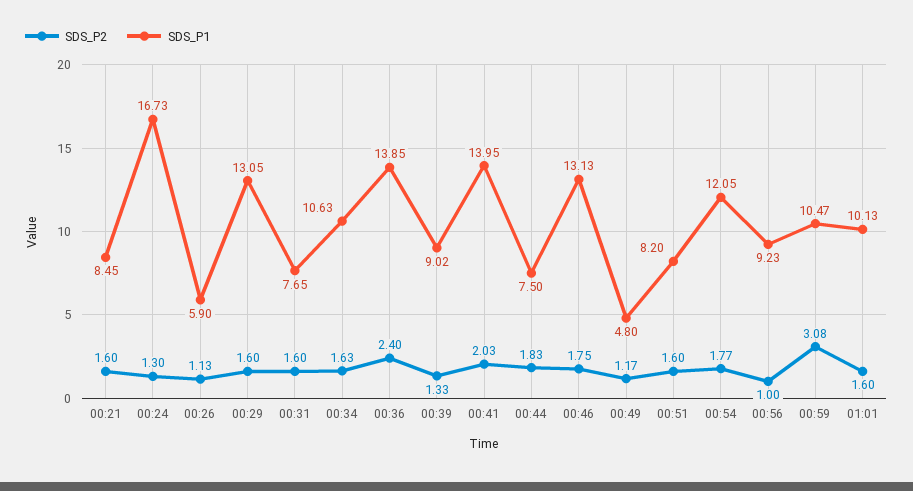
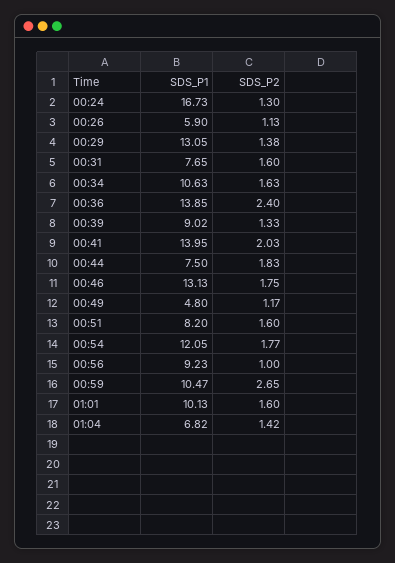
SDS_P2, 00:21: 1.6 -> none
SDS_P1, 00:21: 8.45 -> none
SDS_P2, 00:29: 1.6 -> 1.38
SDS_P2, 00:59: 3.08 -> 2.65
SDS_P1, 01:04: none -> 6.82
SDS_P2, 01:04: none -> 1.42

